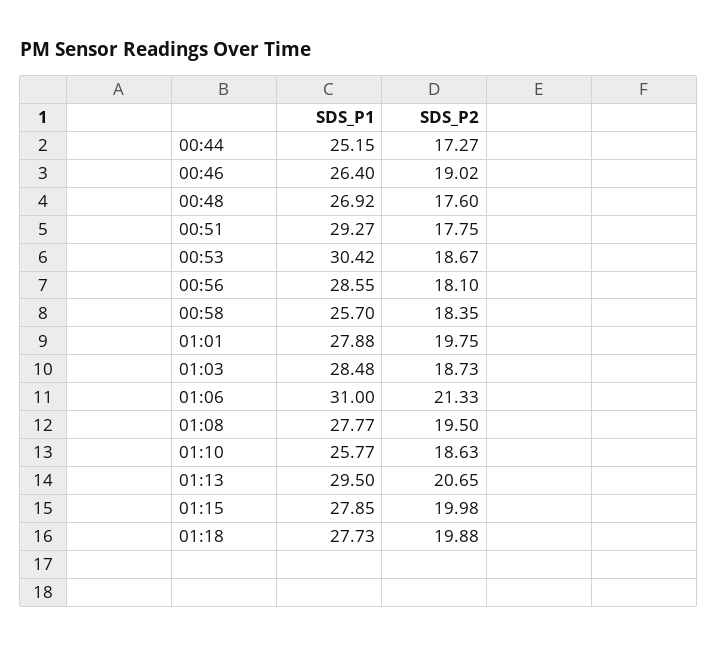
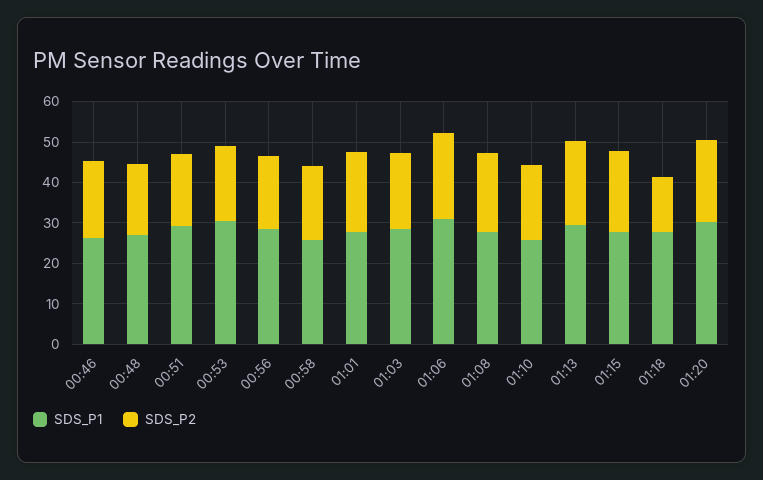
SDS_P1, 00:44: 25.15 -> none
SDS_P2, 00:44: 17.27 -> none
SDS_P2, 01:18: 19.88 -> 14
SDS_P1, 01:20: none -> 30
SDS_P2, 01:20: none -> 20

